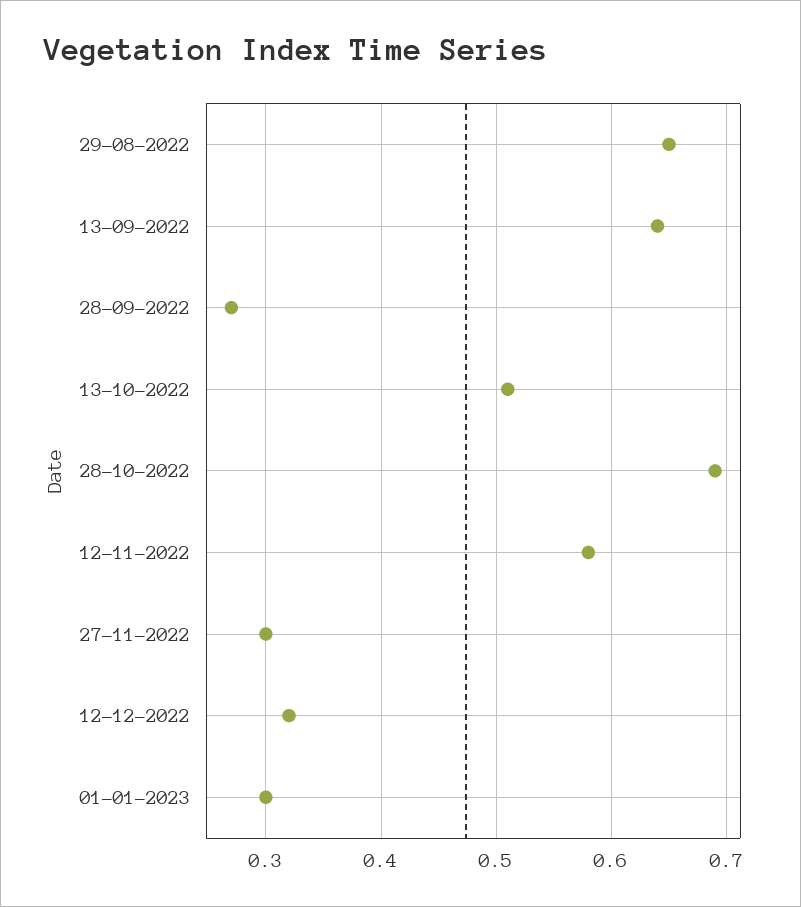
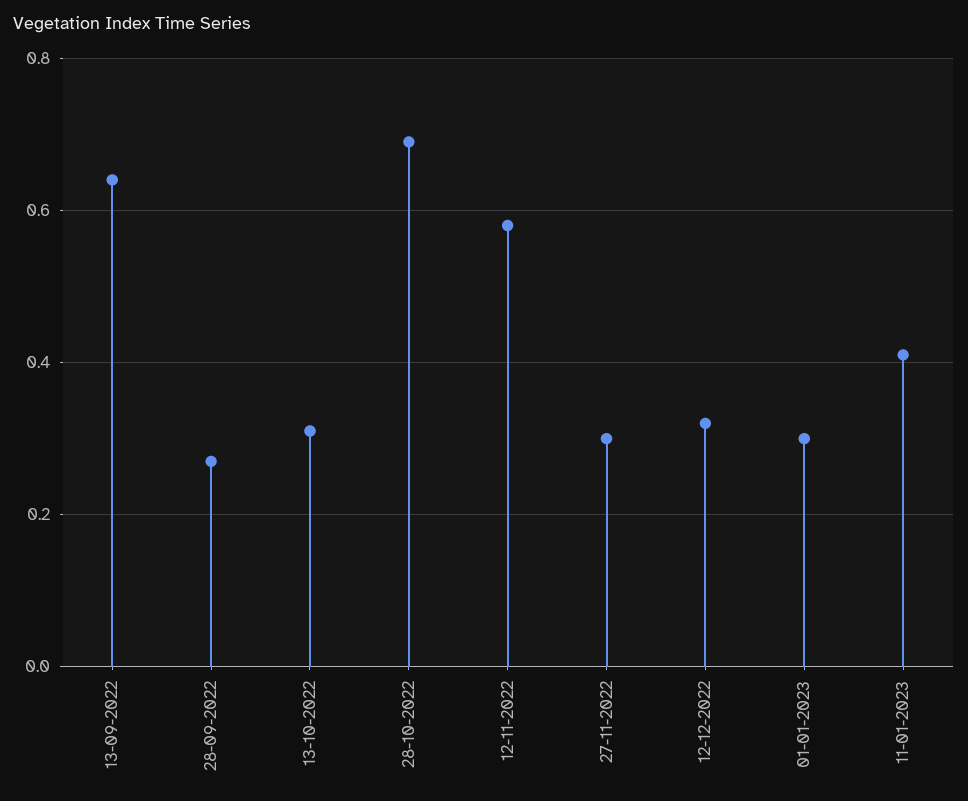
29-08-2022: 0.65 -> none
13-10-2022: 0.51 -> 0.3
11-01-2023: none -> 0.4

